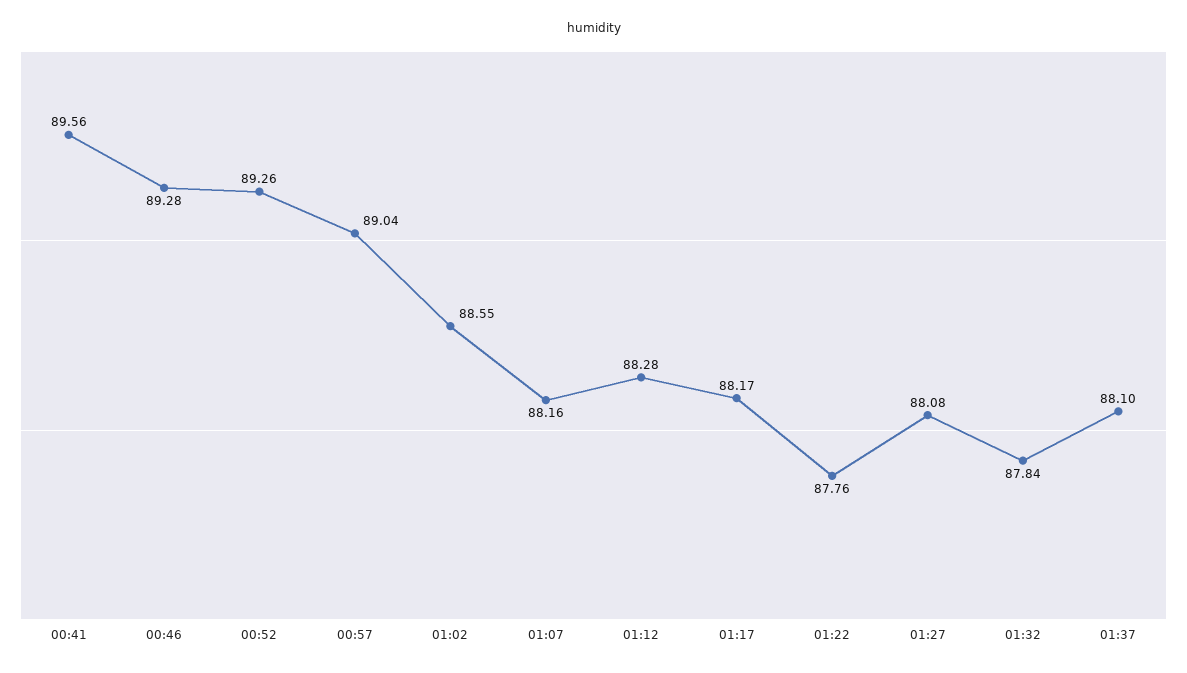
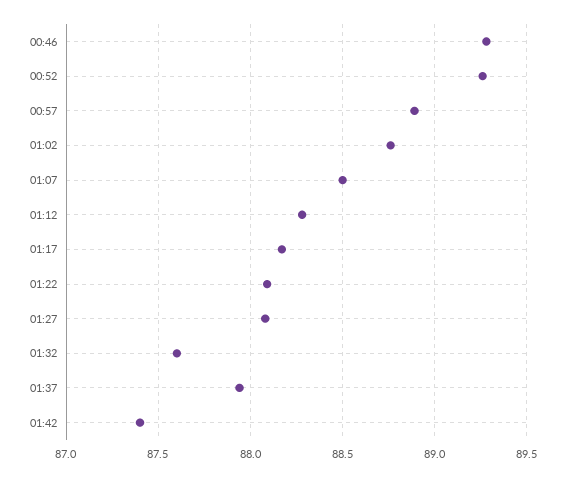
00:41: 89.56 -> none
00:57: 89.04 -> 88.9
01:02: 88.55 -> 88.75
01:07: 88.16 -> 88.5
01:22: 87.76 -> 88.1
01:32: 87.84 -> 87.6
01:37: 88.1 -> 87.95
01:42: none -> 87.4

